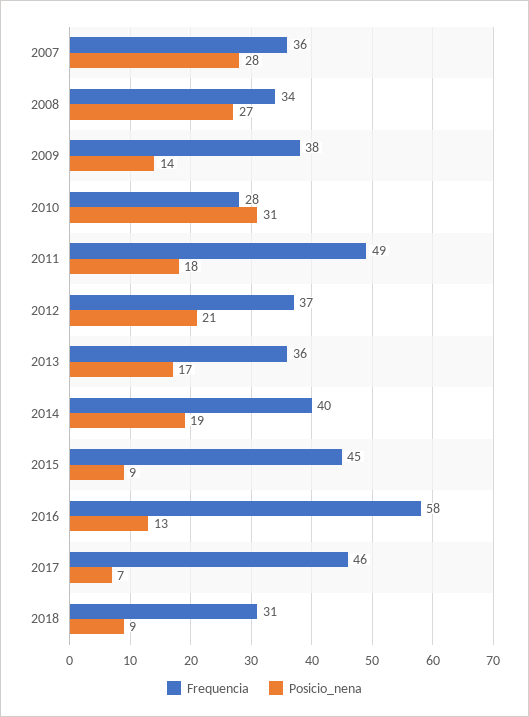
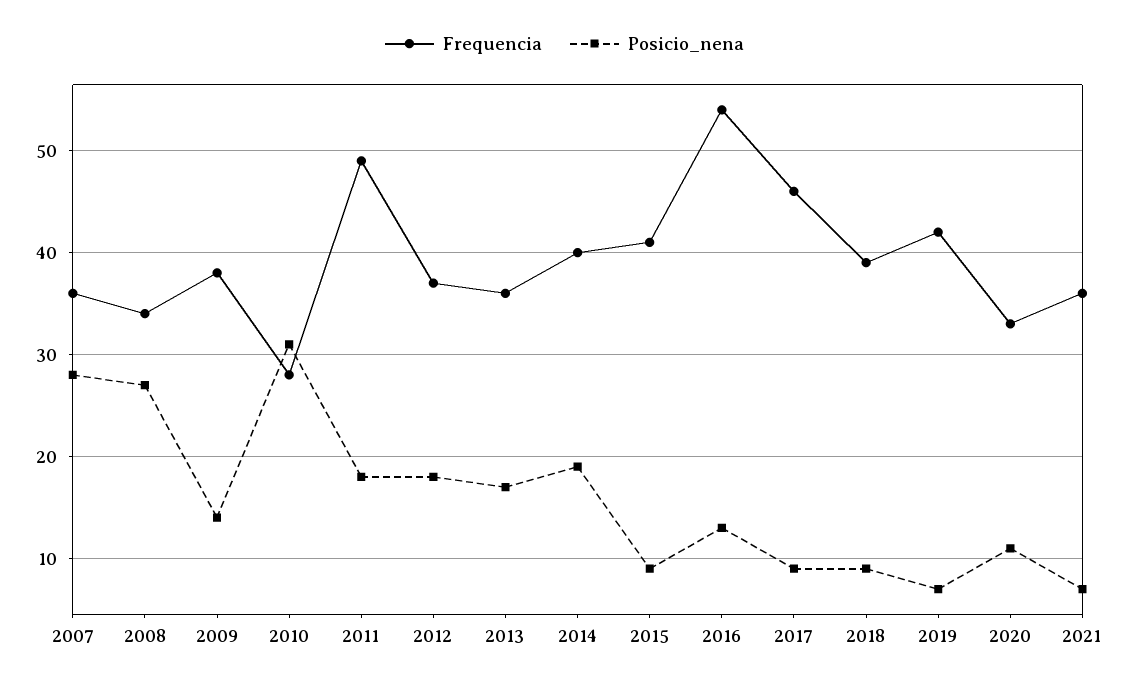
Posicio_nena, 2012: 21 -> 18
Frequencia, 2015: 45 -> 41
Frequencia, 2016: 58 -> 54
Posicio_nena, 2017: 7 -> 9
Frequencia, 2018: 31 -> 39
Frequencia, 2019: none -> 42
Posicio_nena, 2019: none -> 7
Frequencia, 2020: none -> 33
Posicio_nena, 2020: none -> 11
Frequencia, 2021: none -> 36
Posicio_nena, 2021: none -> 7

